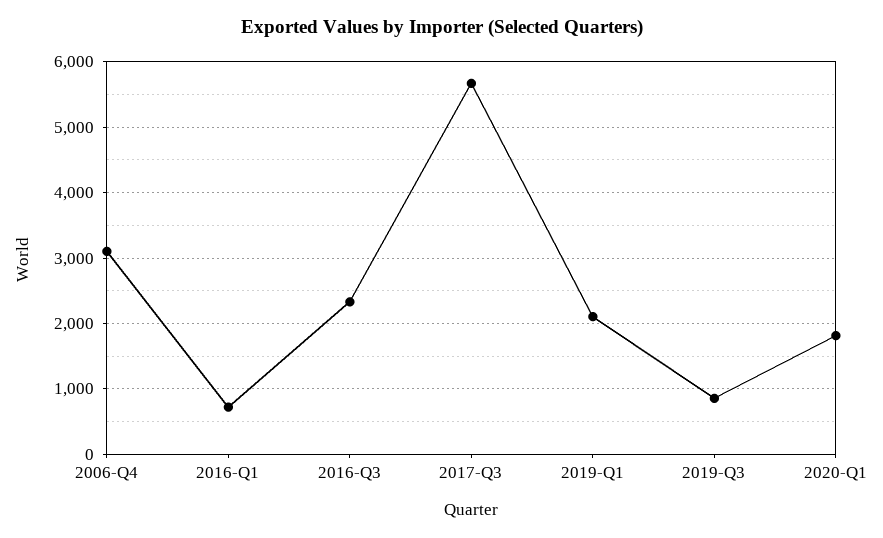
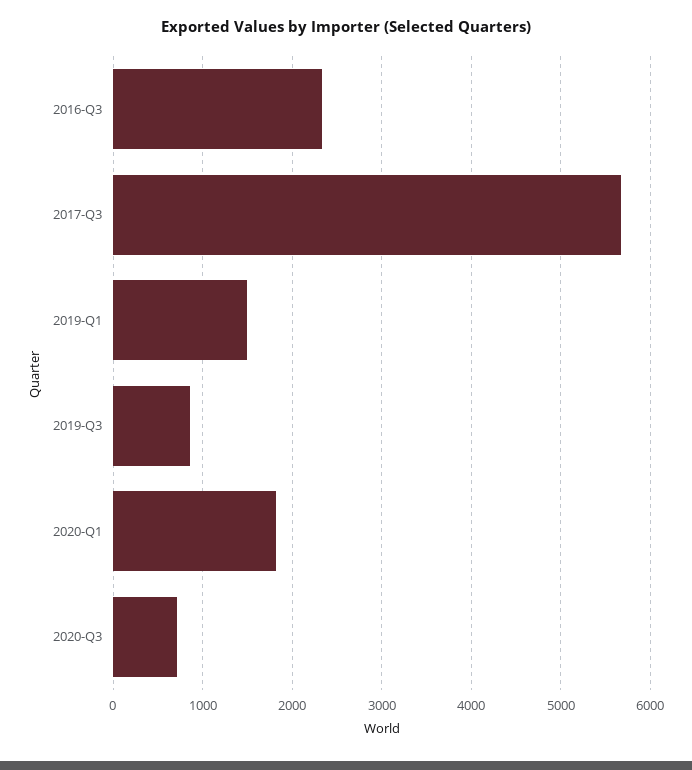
2006-Q4: 3100 -> none
2016-Q1: 700 -> none
2019-Q1: 2100 -> 1500
2020-Q3: none -> 700

